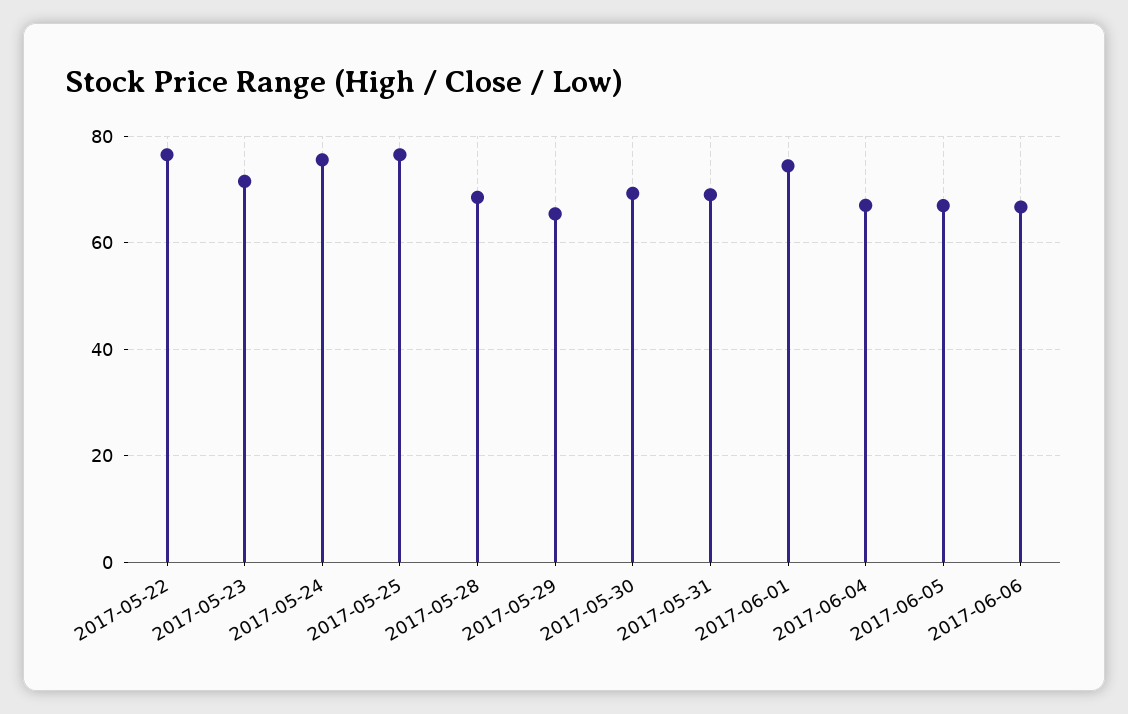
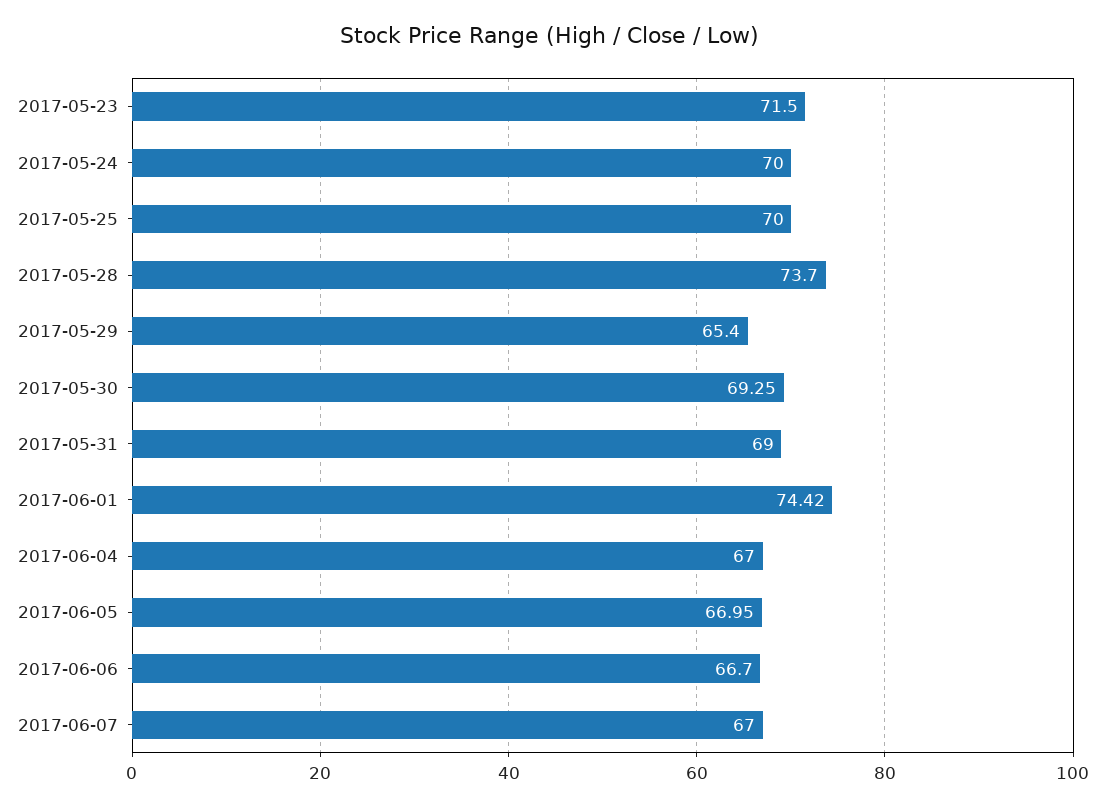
2017-05-22: 76 -> none
2017-05-24: 76 -> 70
2017-05-25: 76 -> 70
2017-05-28: 68 -> 73.7
2017-06-07: none -> 67

